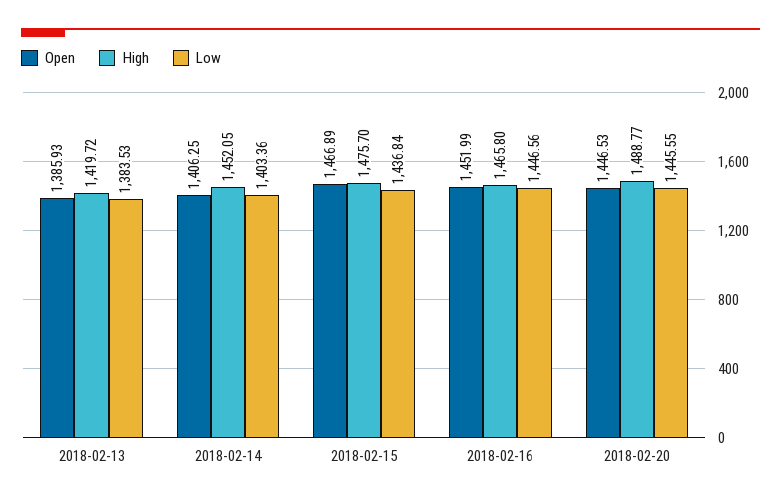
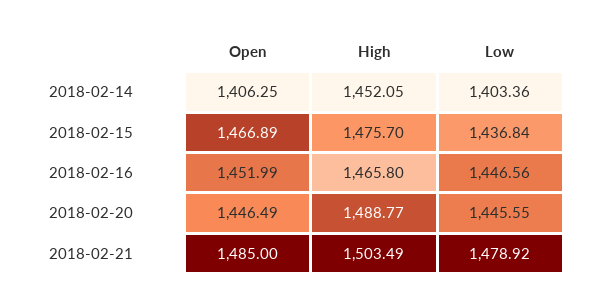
Open, 2018-02-13: 1385.93 -> none
High, 2018-02-13: 1419.72 -> none
Low, 2018-02-13: 1383.53 -> none
Open, 2018-02-20: 1446.53 -> 1446.49
Open, 2018-02-21: none -> 1485
High, 2018-02-21: none -> 1503.49
Low, 2018-02-21: none -> 1478.92

